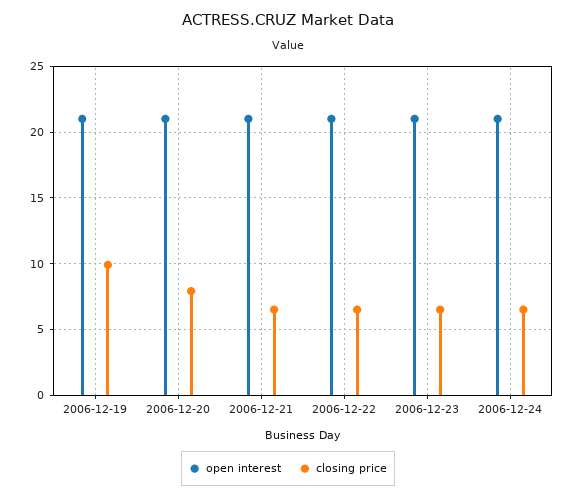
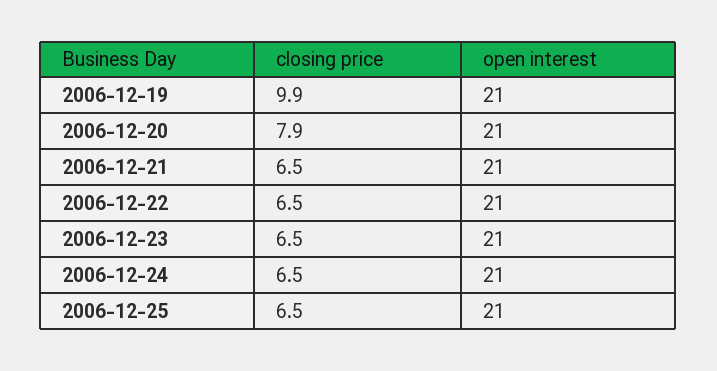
closing price, 2006-12-25: none -> 6.5
open interest, 2006-12-25: none -> 21

